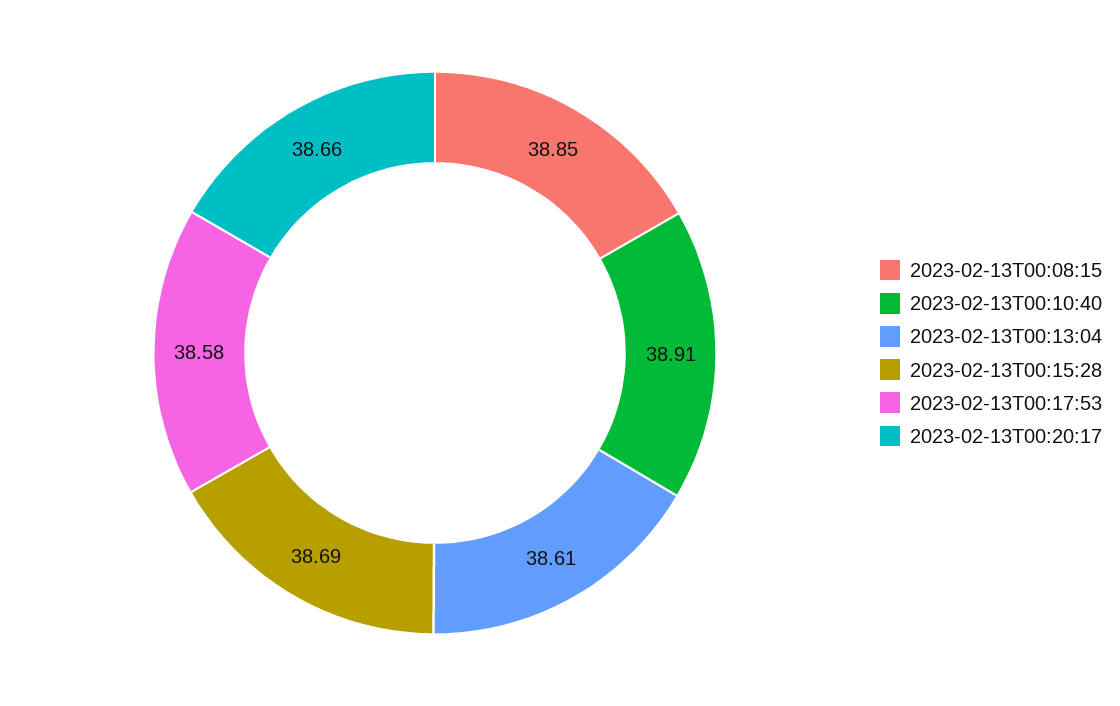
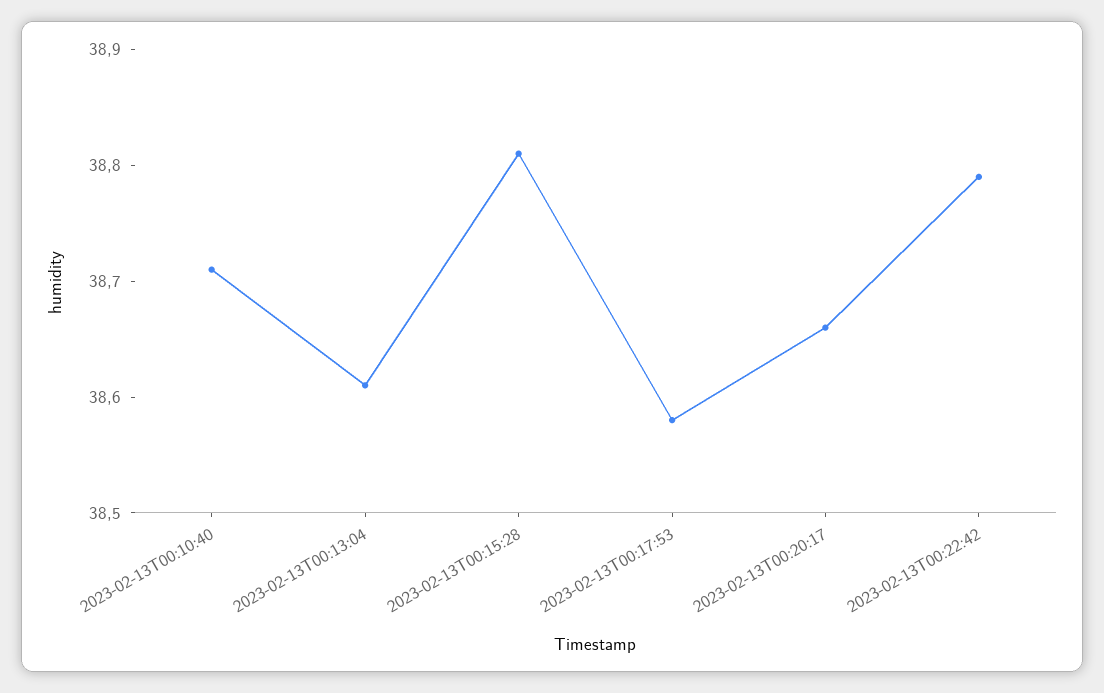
2023-02-13T00:08:15: 38.85 -> none
2023-02-13T00:10:40: 38.91 -> 38.71
2023-02-13T00:15:28: 38.69 -> 38.81
2023-02-13T00:22:42: none -> 38.79

